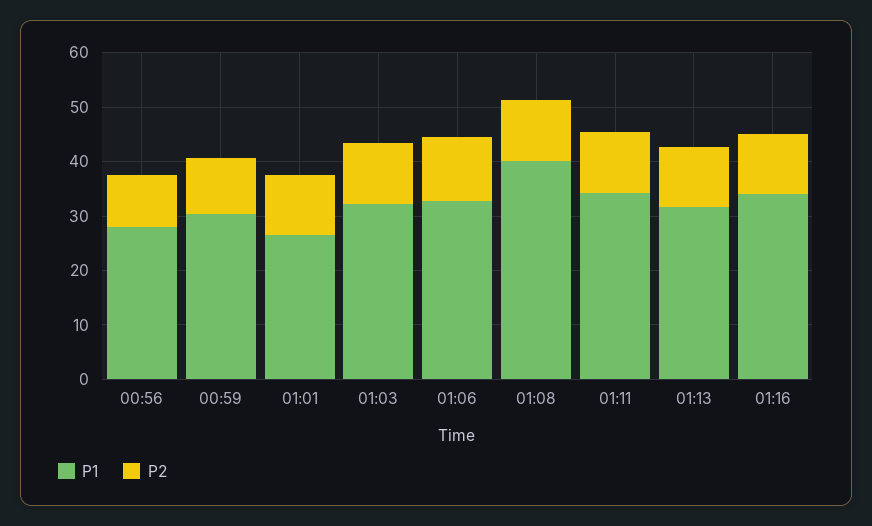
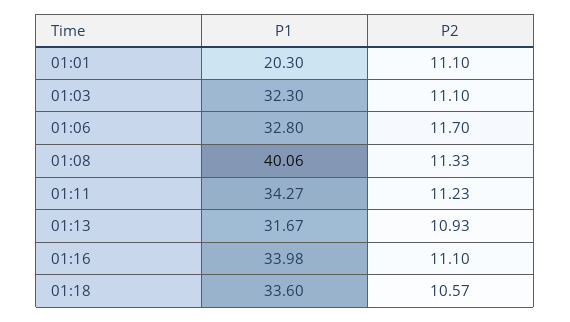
P1, 00:56: 28 -> none
P2, 00:56: 10 -> none
P1, 00:59: 30 -> none
P2, 00:59: 10 -> none
P1, 01:01: 26 -> 20.3
P1, 01:18: none -> 33.6
P2, 01:18: none -> 10.57

